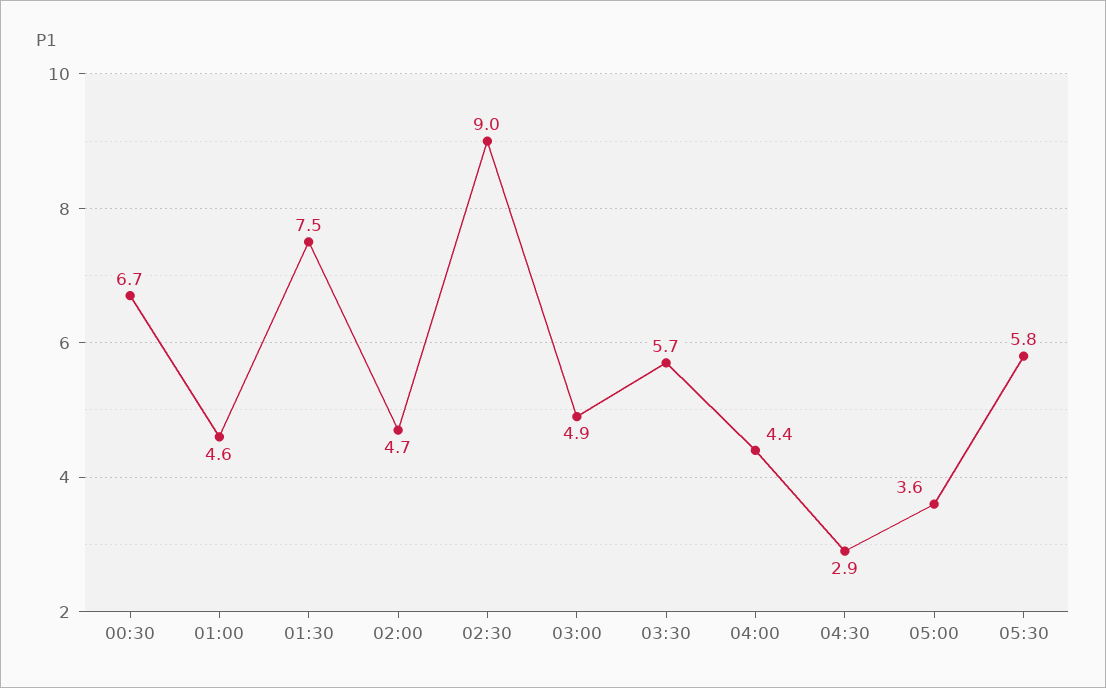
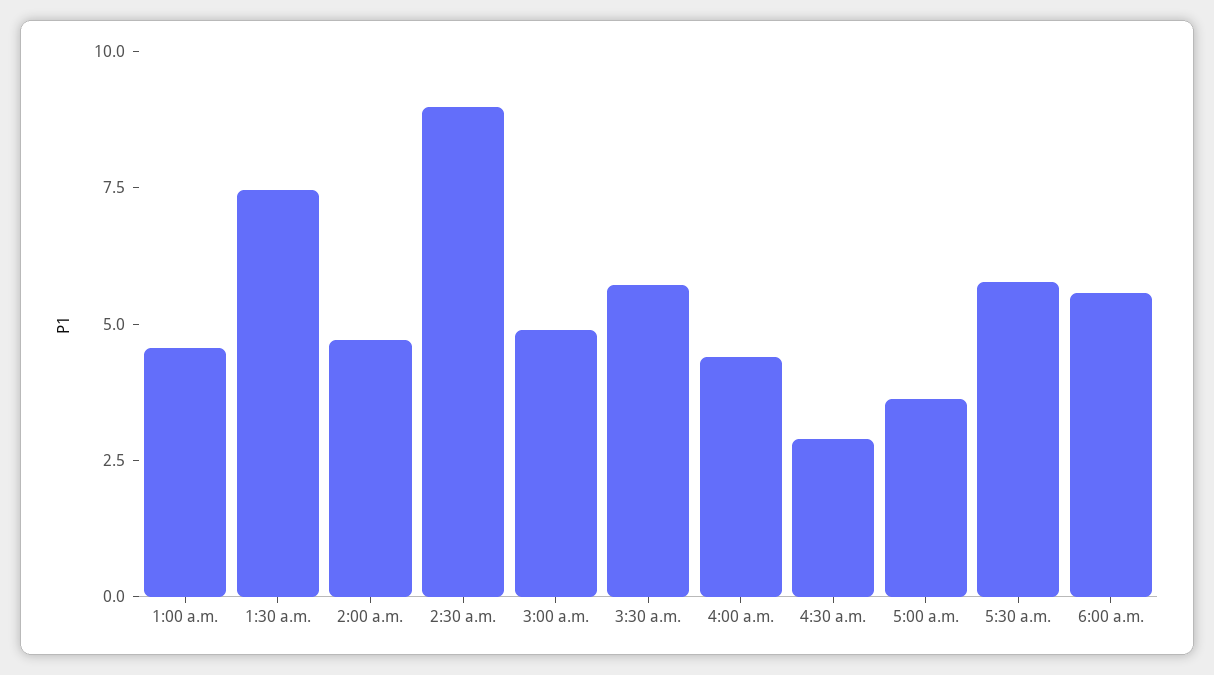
00:30: 6.7 -> none
6:00 a.m.: none -> 5.5

